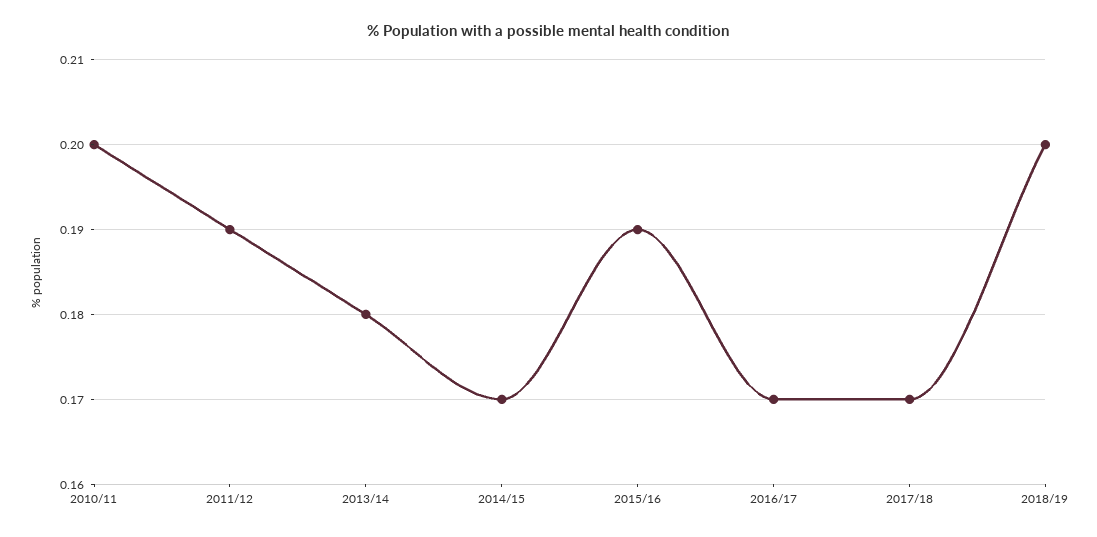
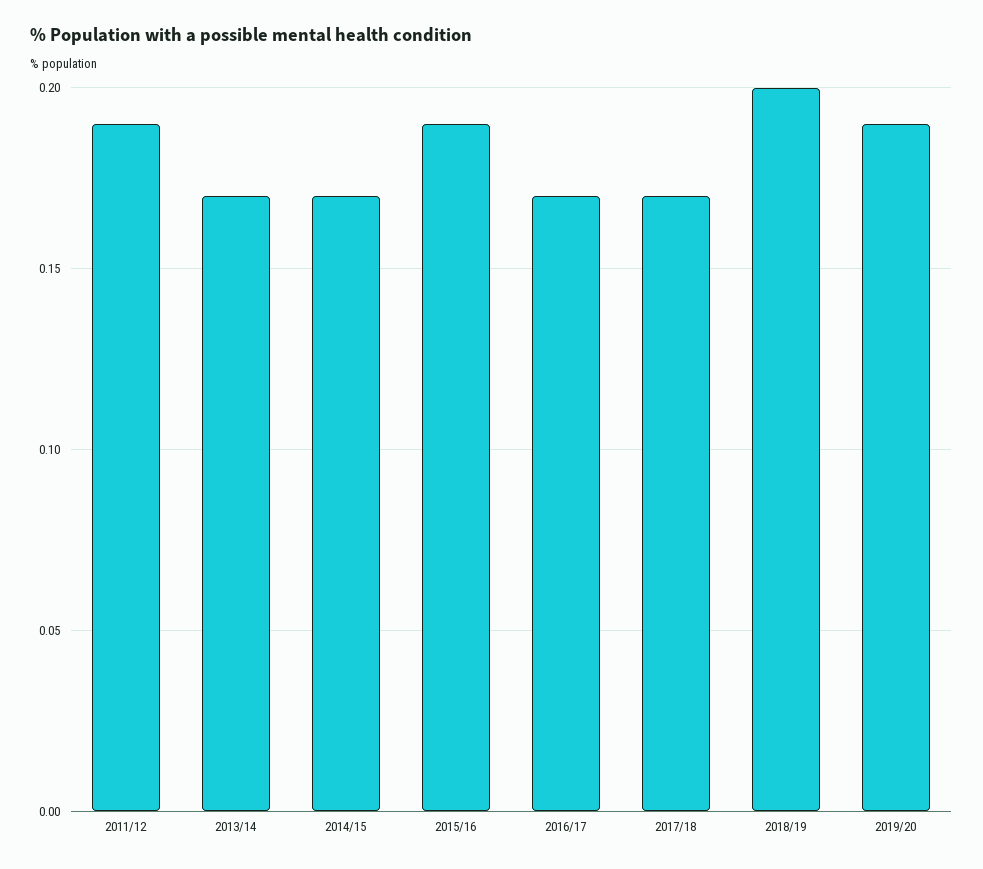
2010/11: 0.2 -> none
2013/14: 0.18 -> 0.17
2019/20: none -> 0.19

